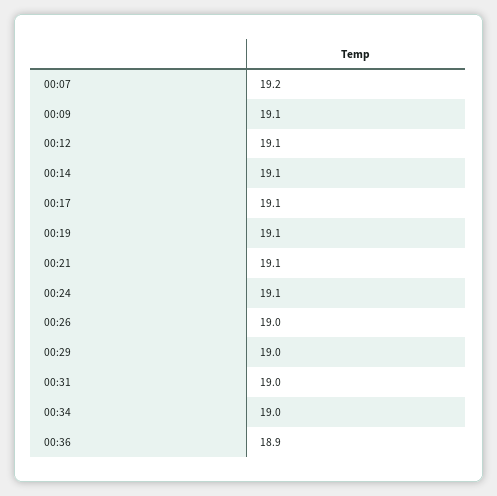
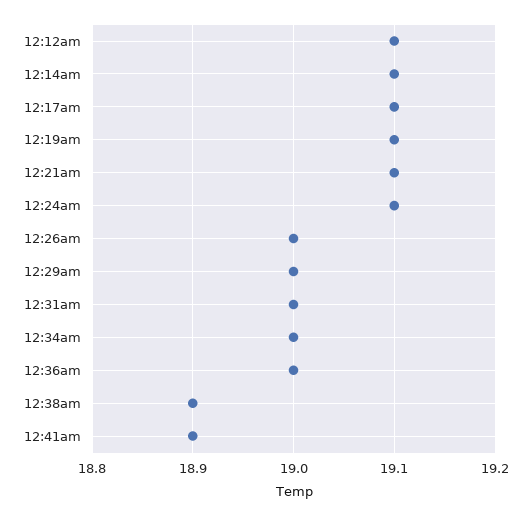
00:07: 19.2 -> none
00:09: 19.1 -> none
00:36: 18.9 -> 19
12:38am: none -> 18.9
12:41am: none -> 18.9

